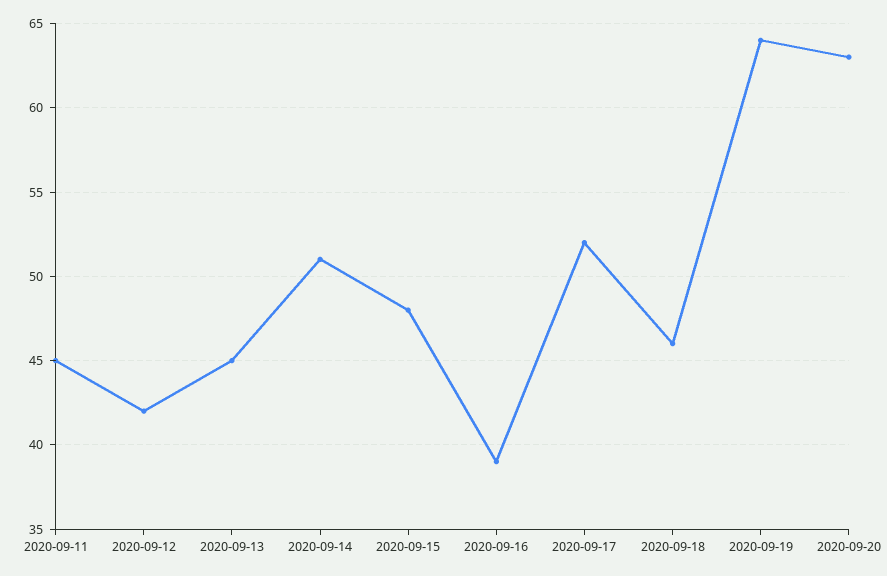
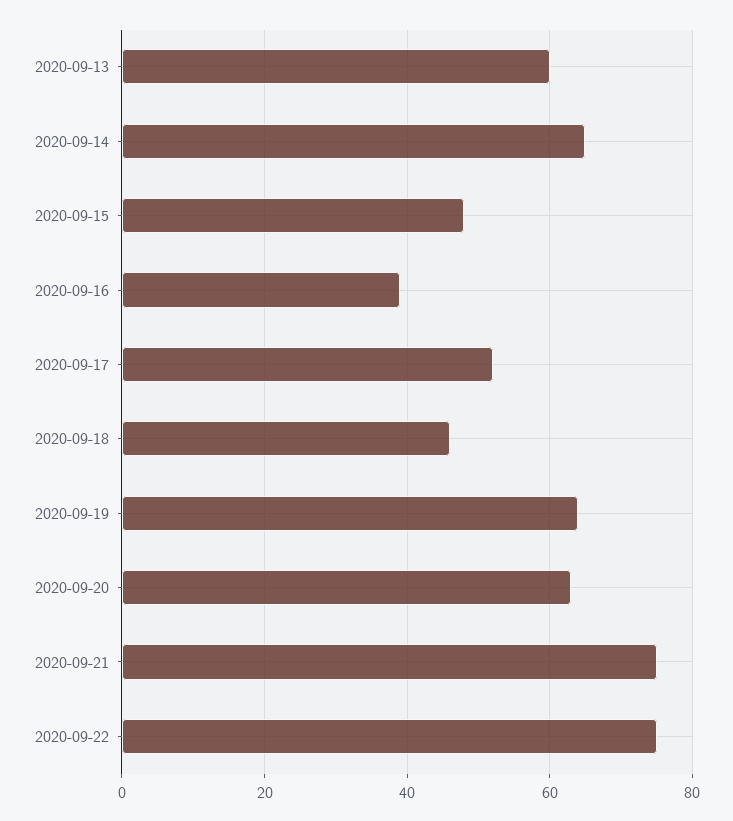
2020-09-11: 45 -> none
2020-09-12: 42 -> none
2020-09-13: 45 -> 60
2020-09-14: 51 -> 65
2020-09-21: none -> 75
2020-09-22: none -> 75

